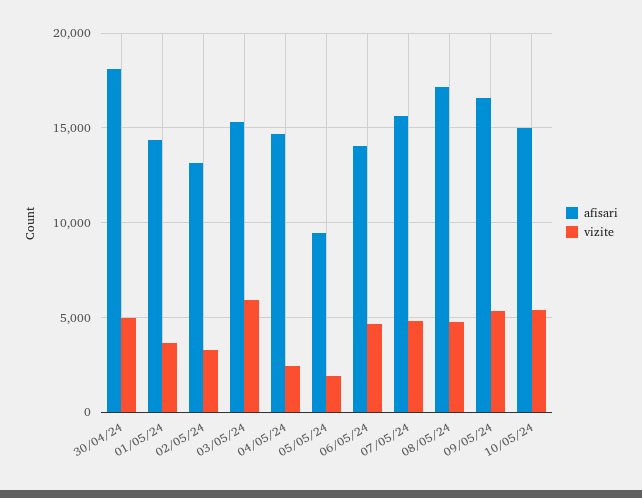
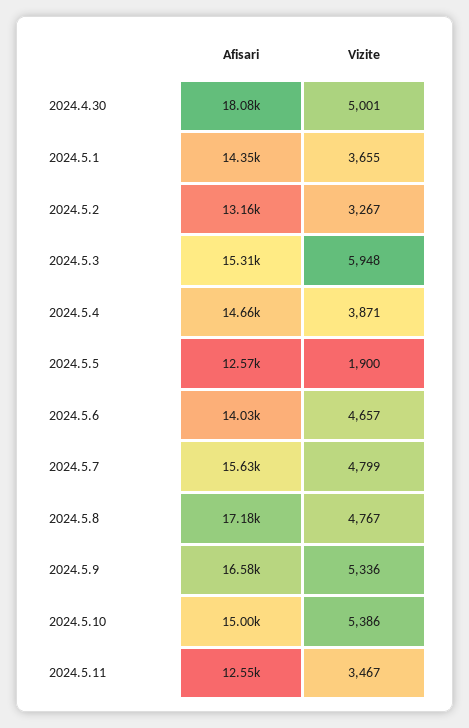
vizite, 04/05/24: 2500 -> 3871
afisari, 05/05/24: 9500 -> 12570
afisari, 2024.5.11: none -> 12550
vizite, 2024.5.11: none -> 3467

